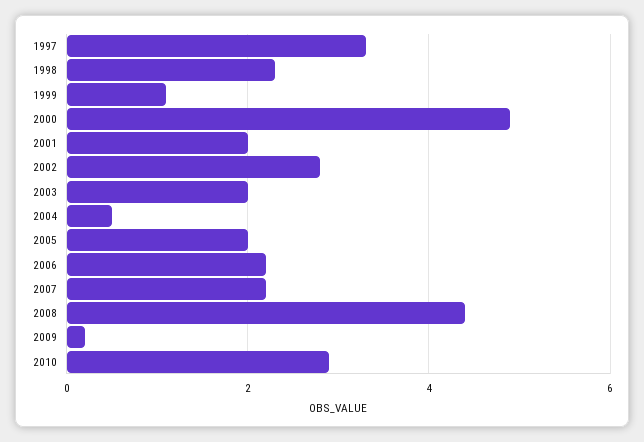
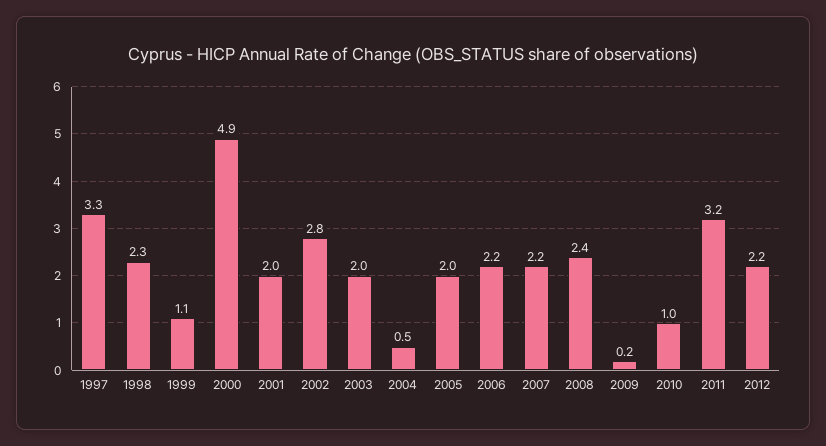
2008: 4.5 -> 2.4
2010: 3 -> 1
2011: none -> 3.2
2012: none -> 2.2

